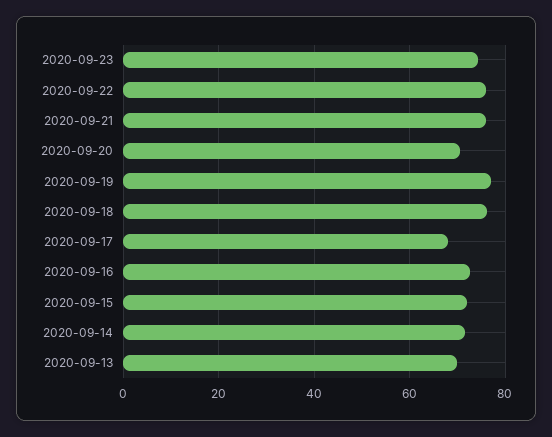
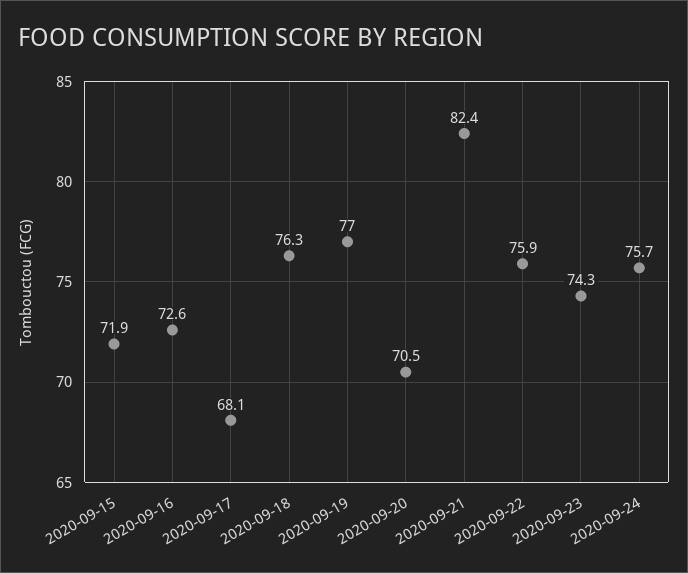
2020-09-21: 76 -> 82.4
2020-09-14: 72 -> none
2020-09-13: 70 -> none
2020-09-24: none -> 75.7

